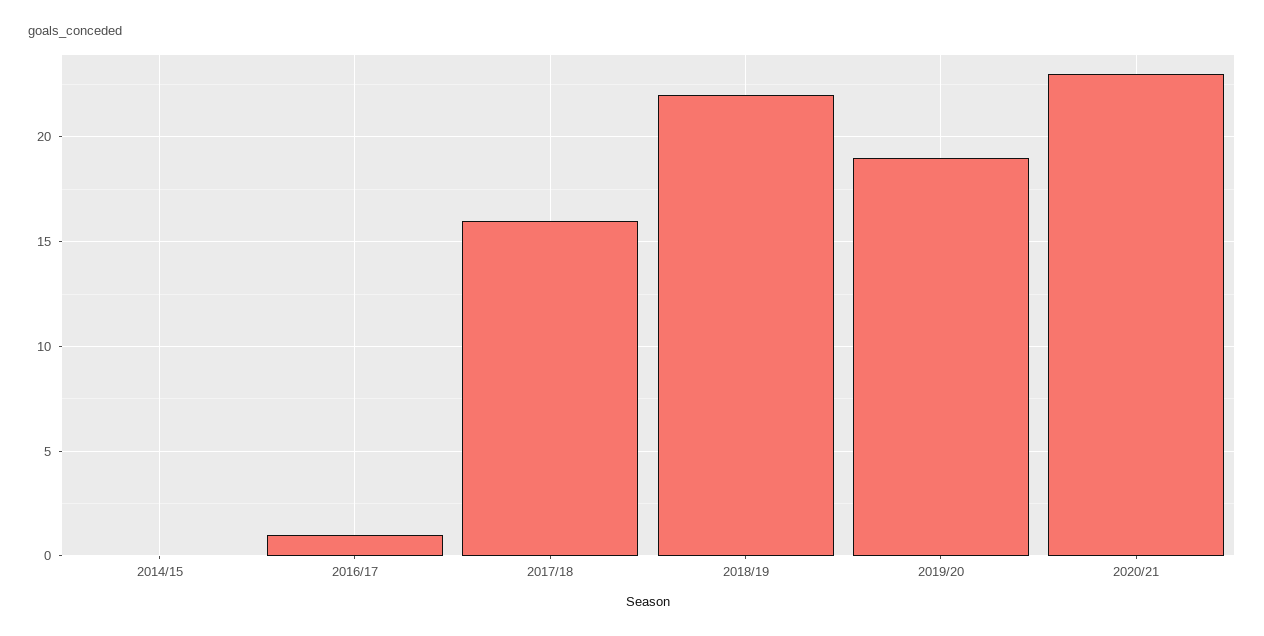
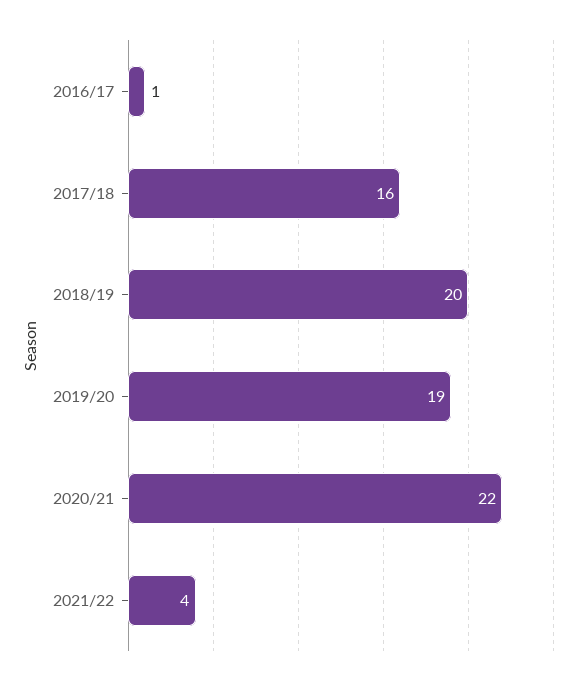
2014/15: 0 -> none
2018/19: 22 -> 20
2020/21: 23 -> 22
2021/22: none -> 4

